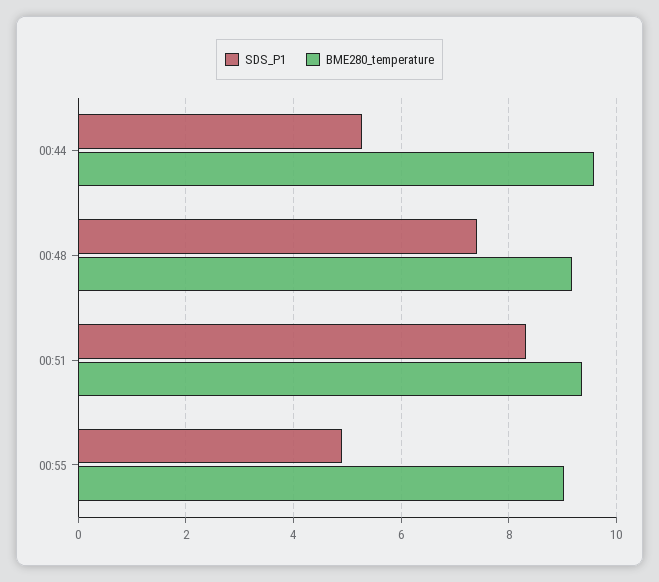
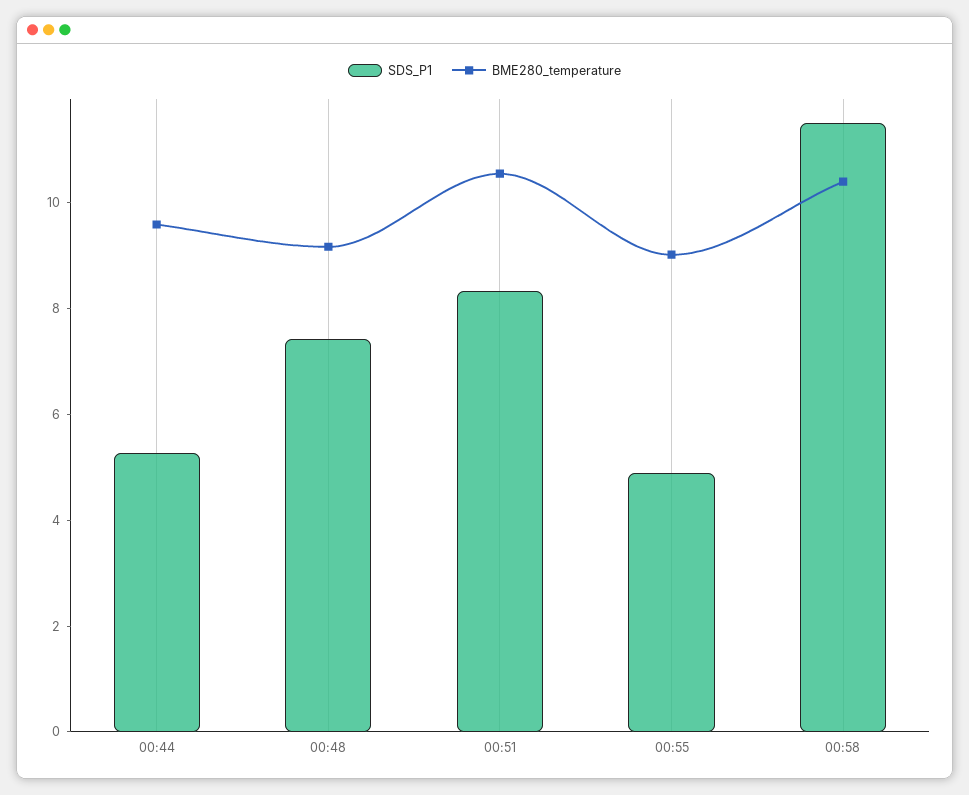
BME280_temperature, 00:51: 9.4 -> 10.5
SDS_P1, 00:58: none -> 11.5
BME280_temperature, 00:58: none -> 10.5

